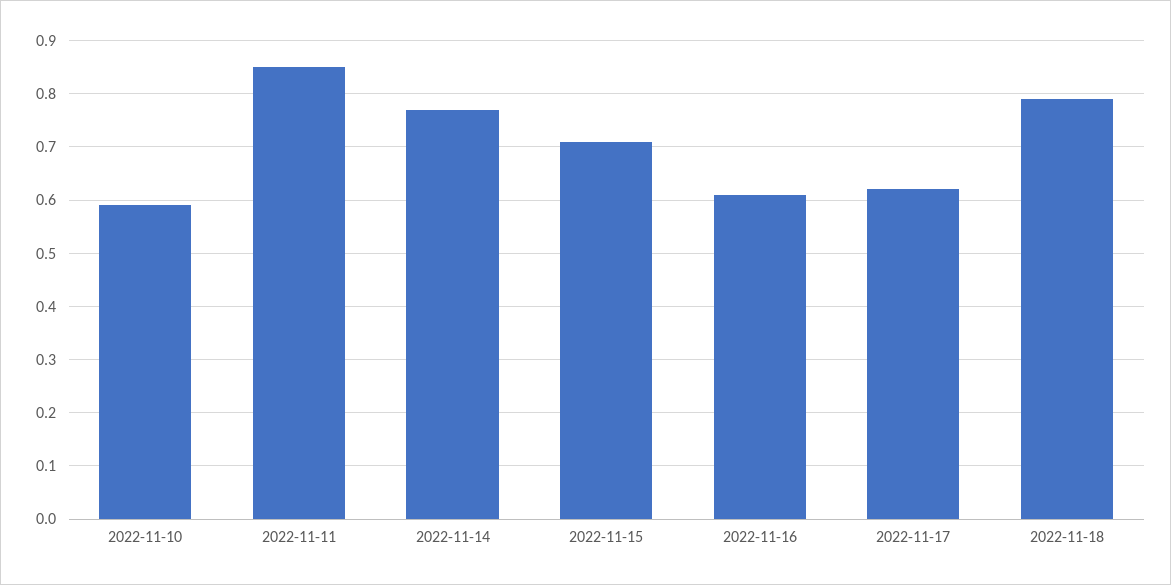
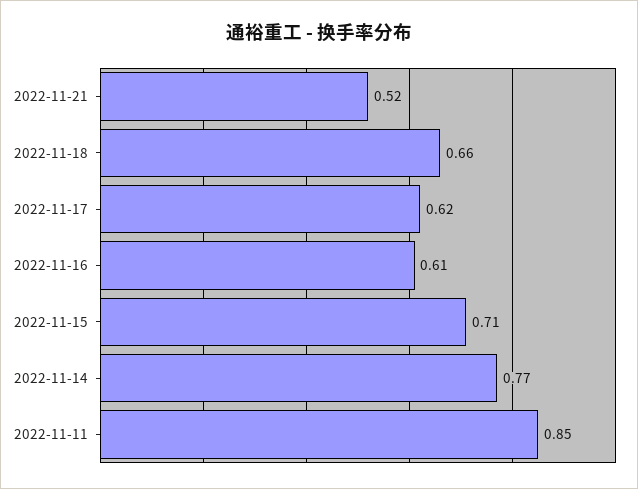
2022-11-10: 0.6 -> none
2022-11-18: 0.8 -> 0.66
2022-11-21: none -> 0.52

